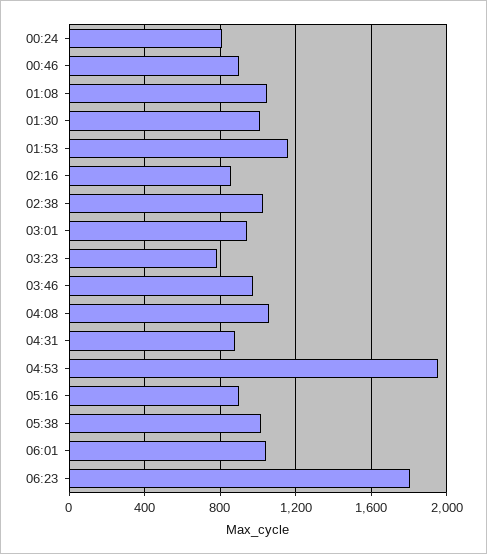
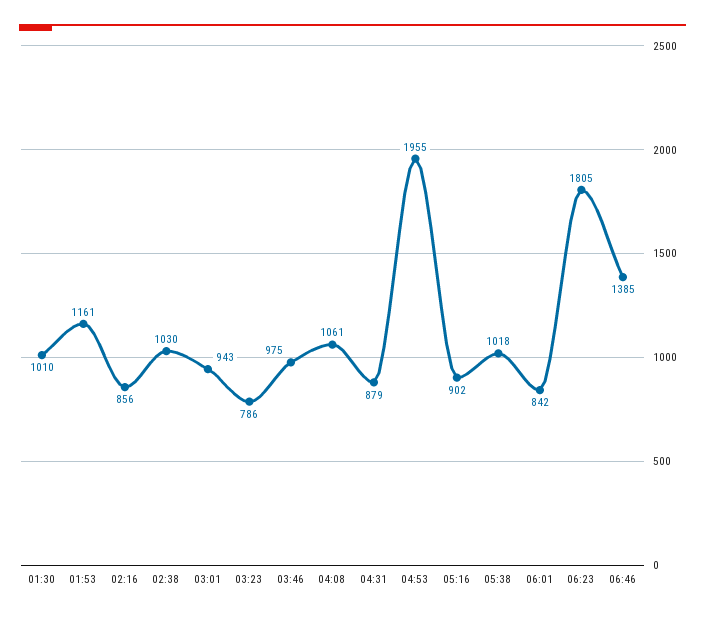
00:24: 800 -> none
00:46: 900 -> none
01:08: 1050 -> none
06:01: 1050 -> 842
06:46: none -> 1385

